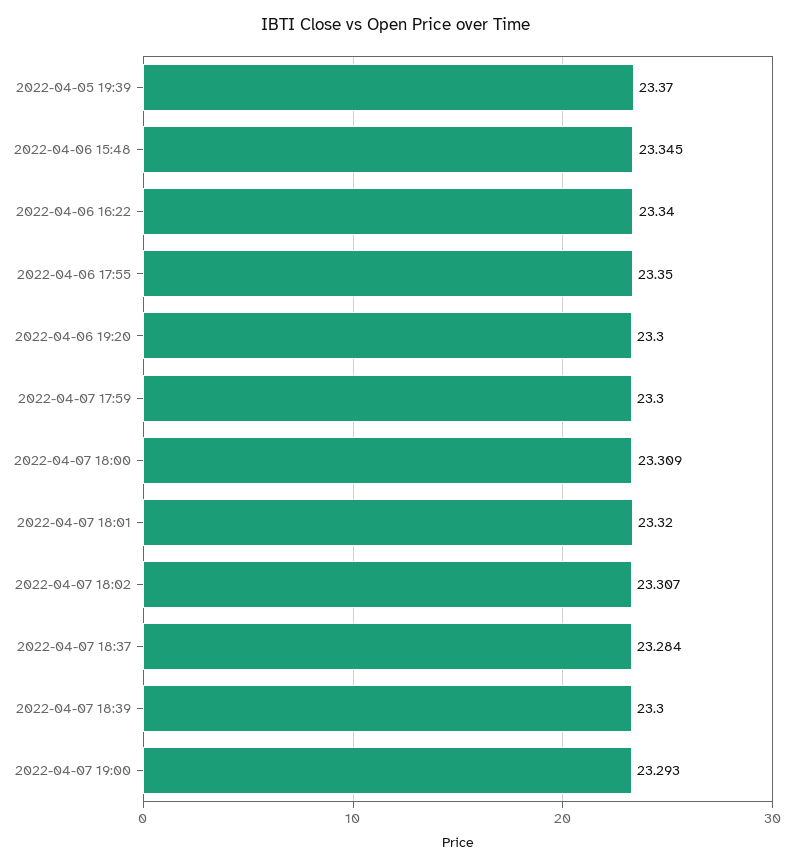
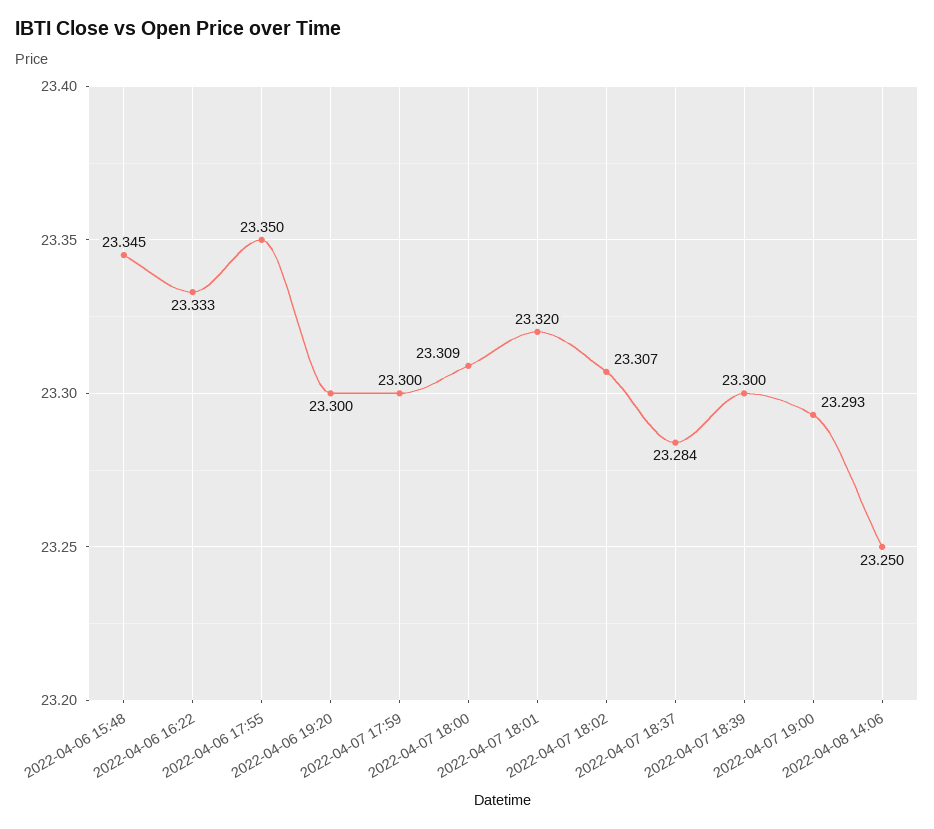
2022-04-05 19:39: 23.37 -> none
2022-04-06 16:22: 23.34 -> 23.333
2022-04-08 14:06: none -> 23.25

